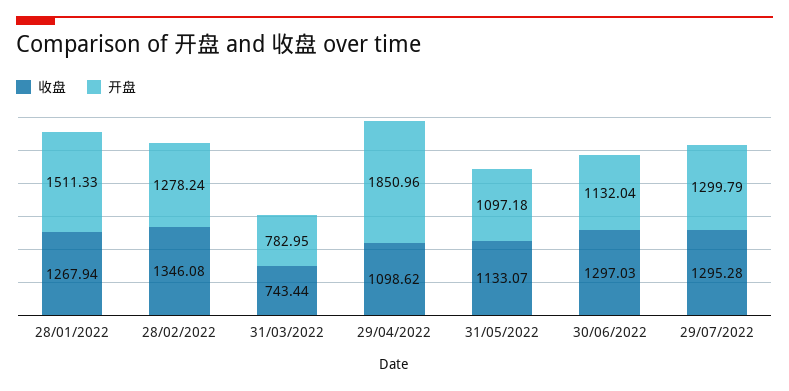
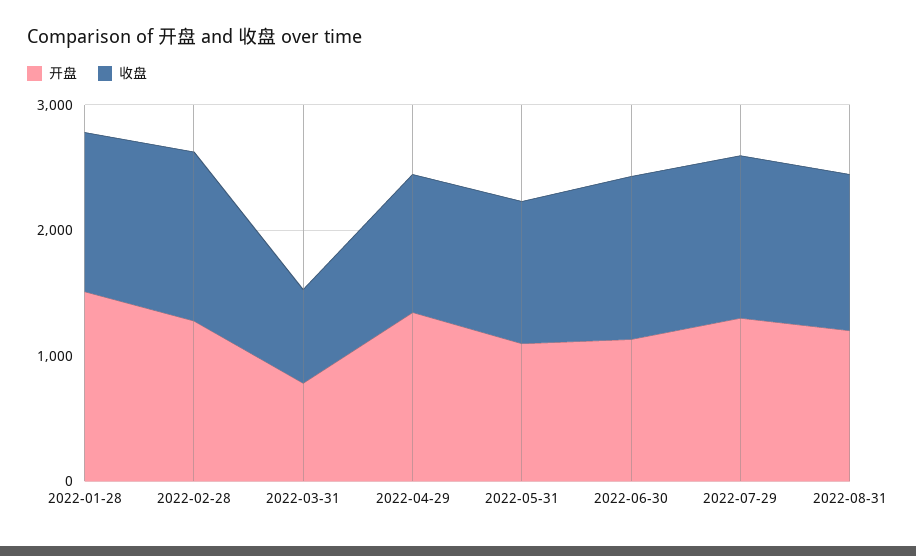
开盘, 29/04/2022: 1850.96 -> 1400
开盘, 2022-08-31: none -> 1200
收盘, 2022-08-31: none -> 1200

